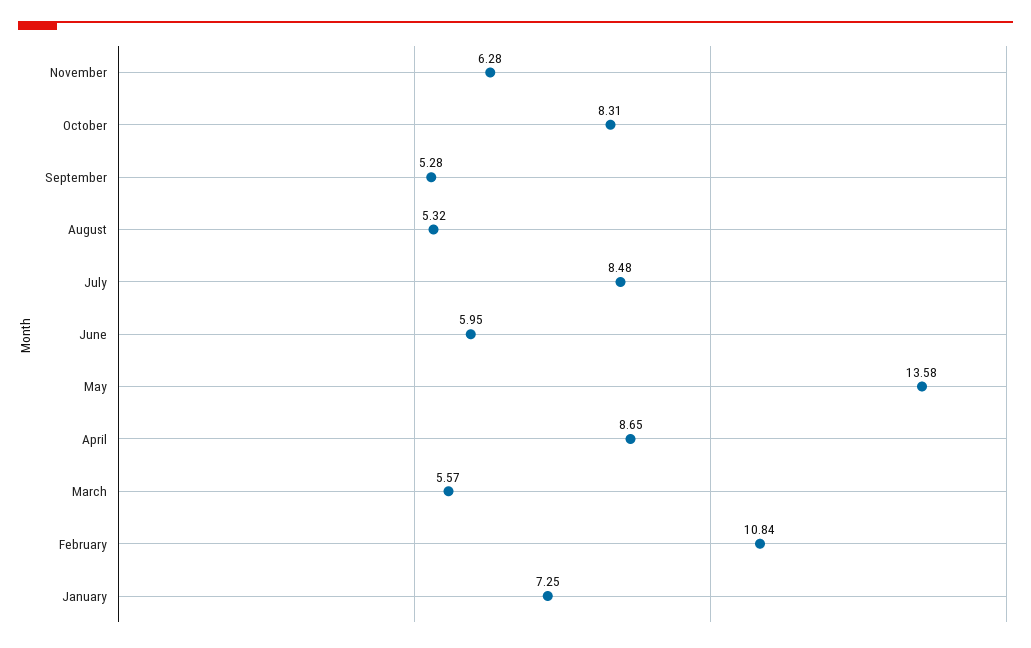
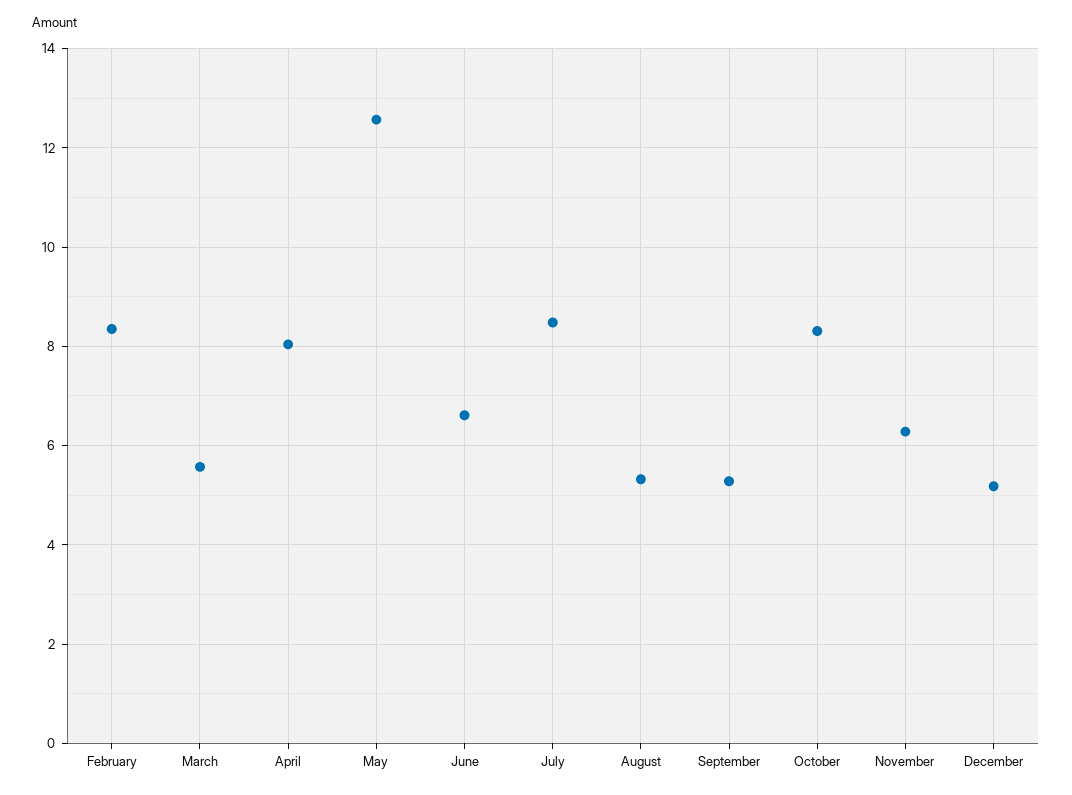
June: 5.95 -> 6.6
May: 13.58 -> 12.6
April: 8.65 -> 8
February: 10.84 -> 8.4
January: 7.25 -> none
December: none -> 5.2

